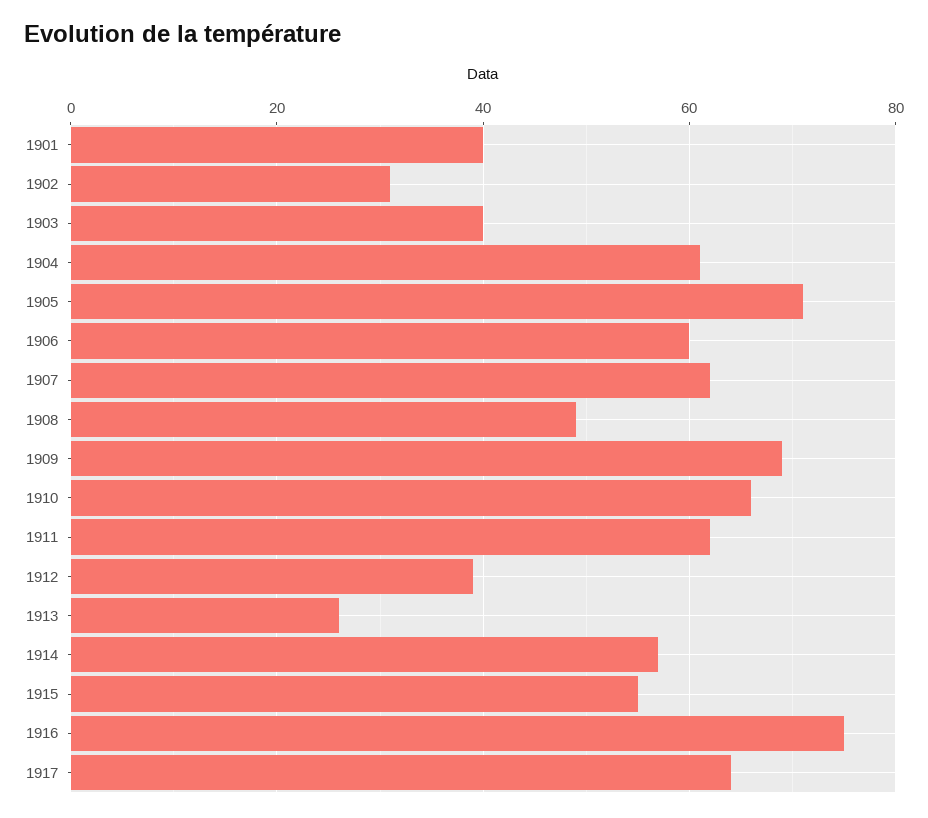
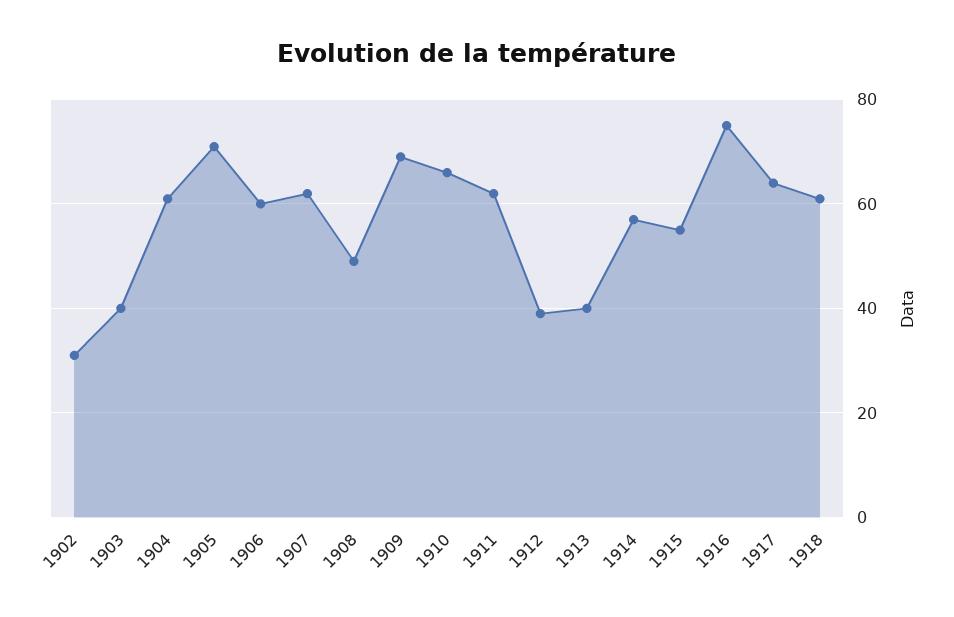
1901: 40 -> none
1913: 25 -> 40
1918: none -> 60

